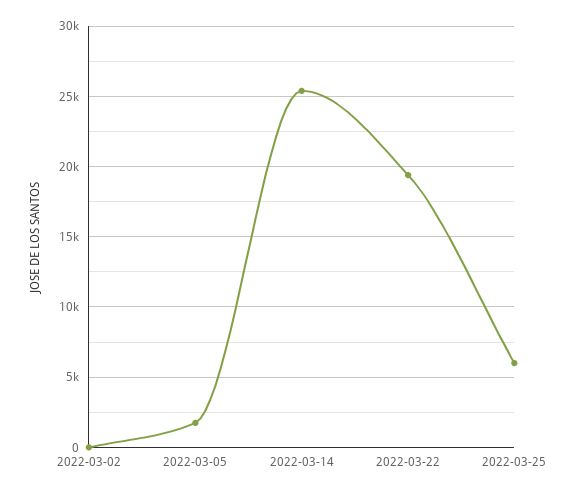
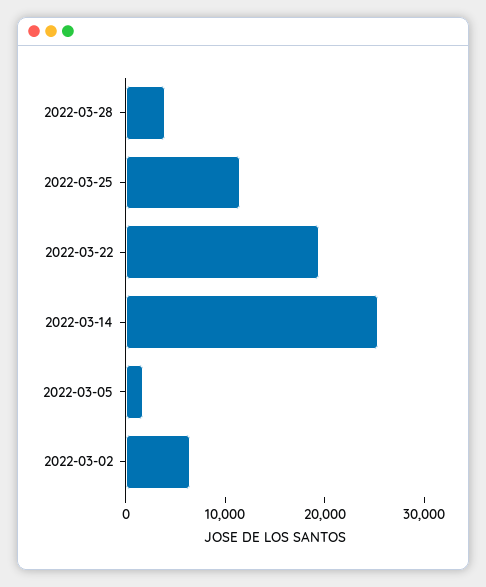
2022-03-02: 0 -> 6000
2022-03-25: 6000 -> 12000
2022-03-28: none -> 4000

